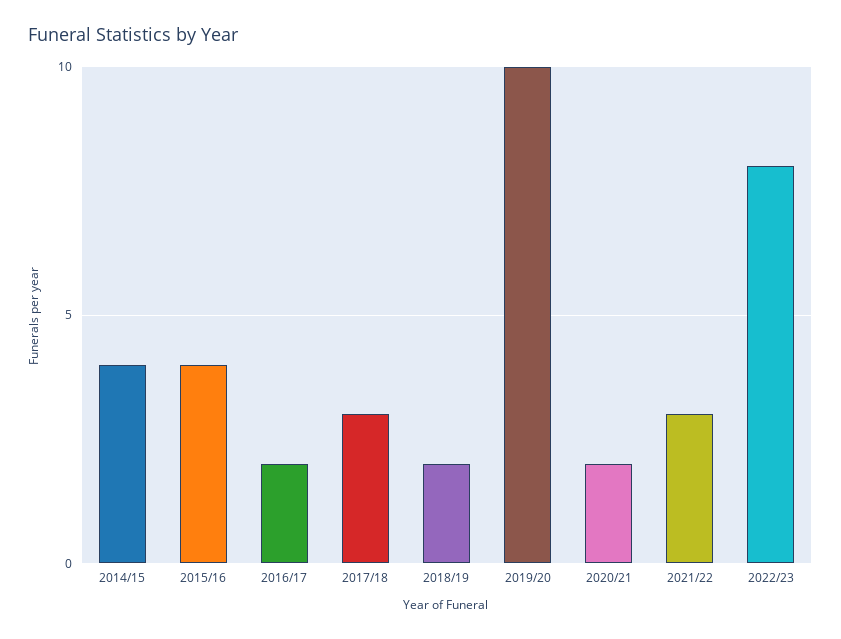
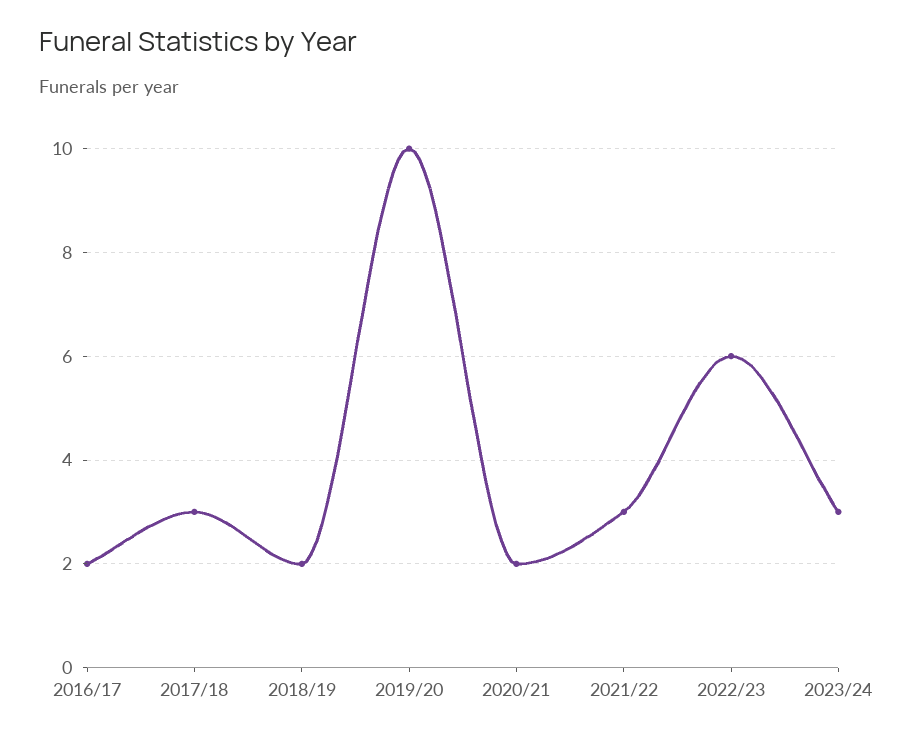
2014/15: 4 -> none
2015/16: 4 -> none
2022/23: 8 -> 6
2023/24: none -> 3

